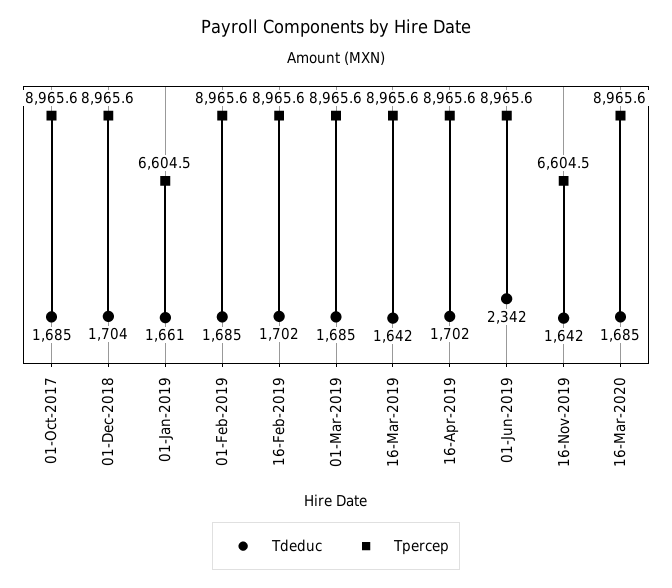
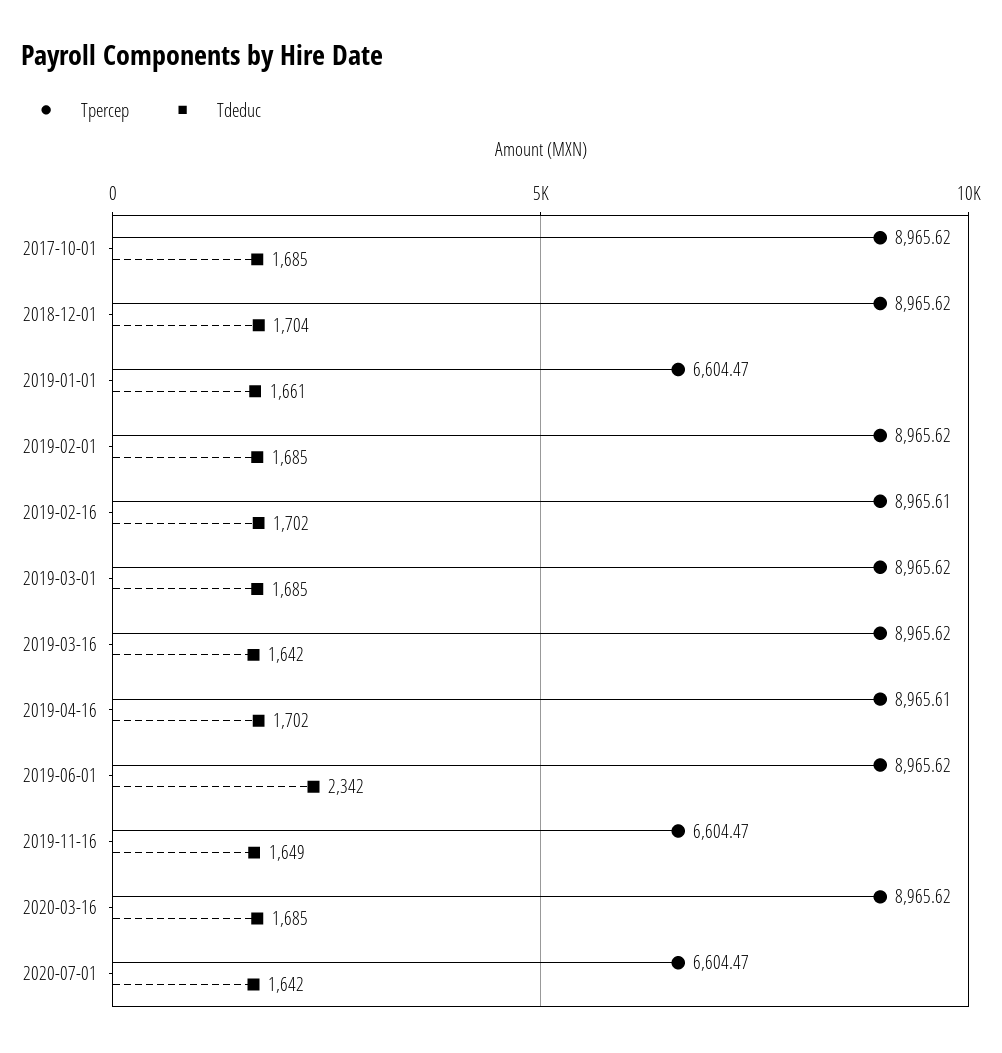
Tdeduc, 16-Nov-2019: 1642 -> 1649
Tpercep, 2020-07-01: none -> 6604.47
Tdeduc, 2020-07-01: none -> 1642

